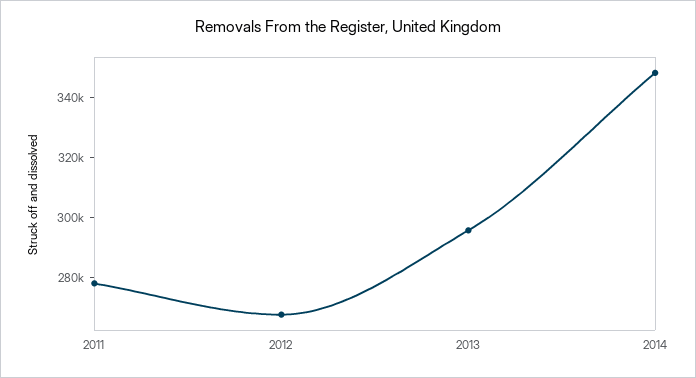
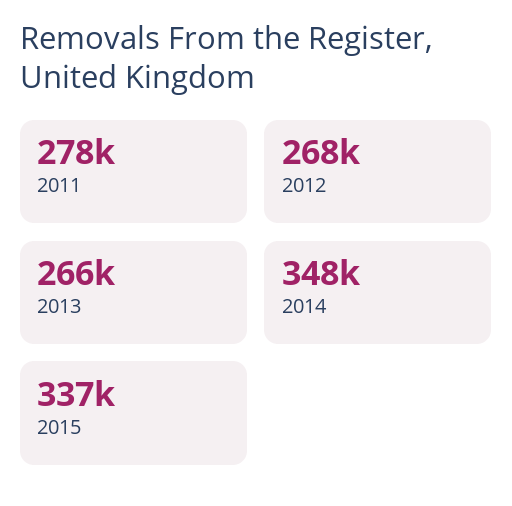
2013: 295000 -> 266000
2015: none -> 337000

